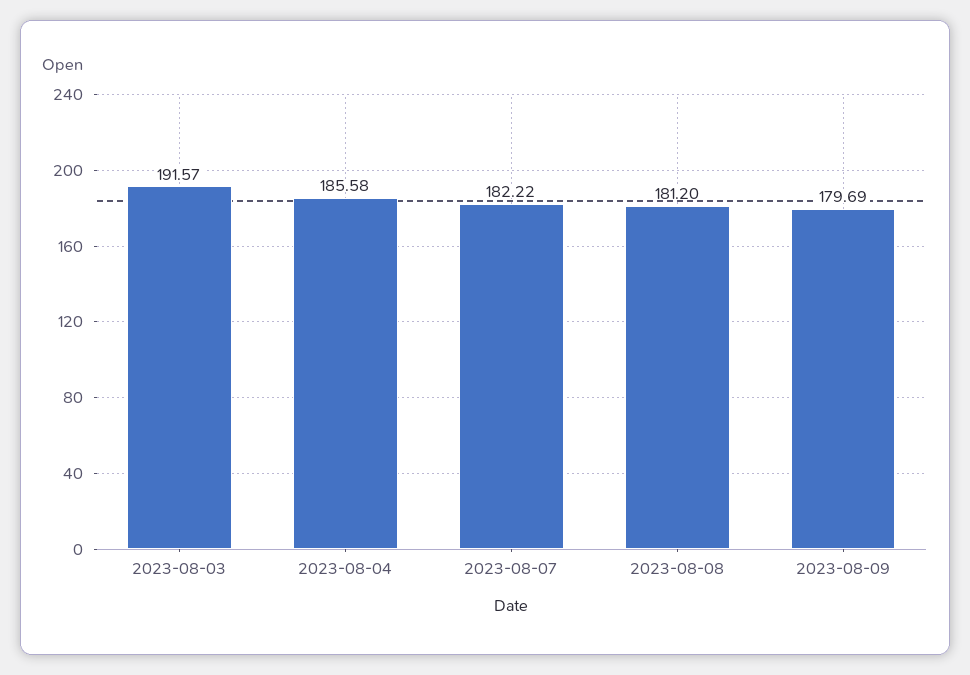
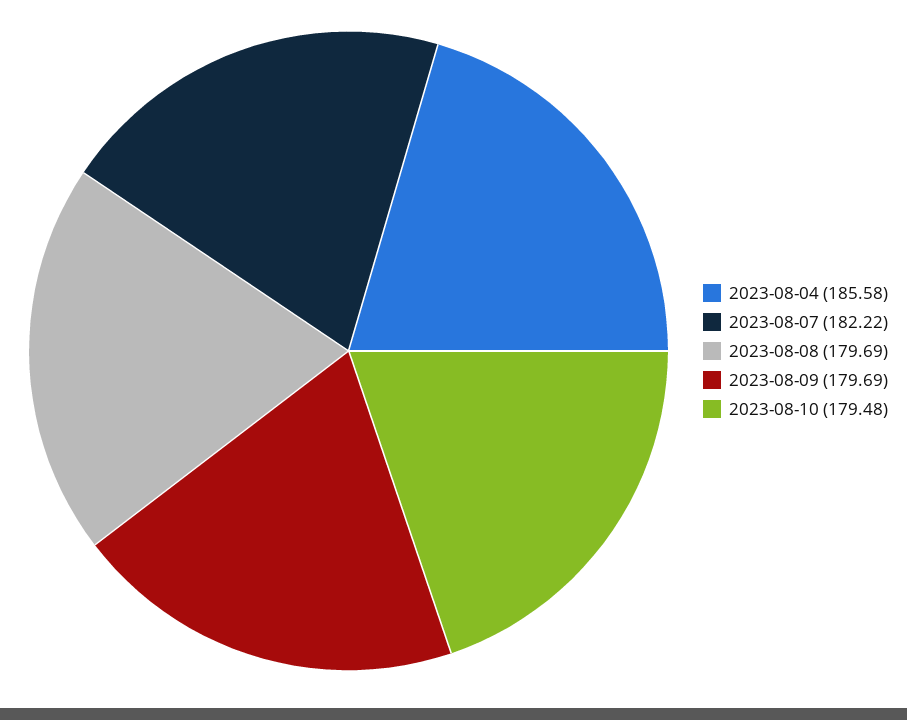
2023-08-03: 191.57 -> none
2023-08-08: 181.2 -> 179.69
2023-08-10: none -> 179.48

